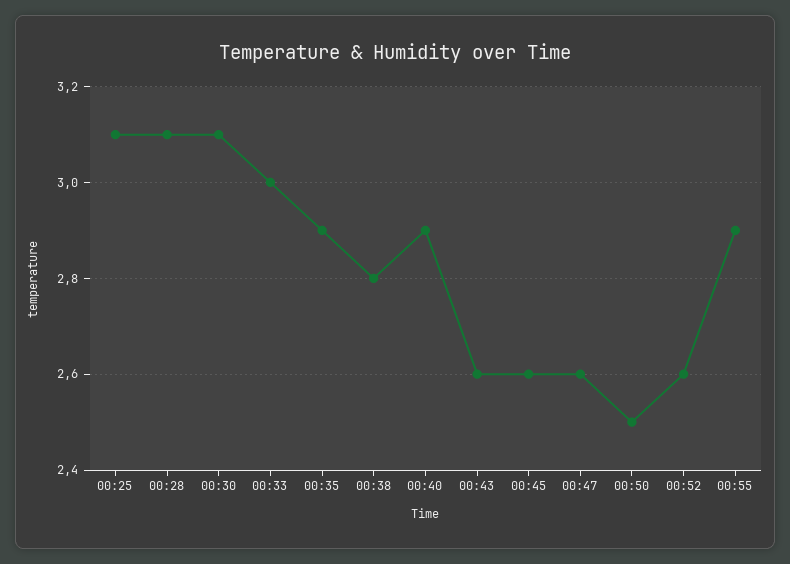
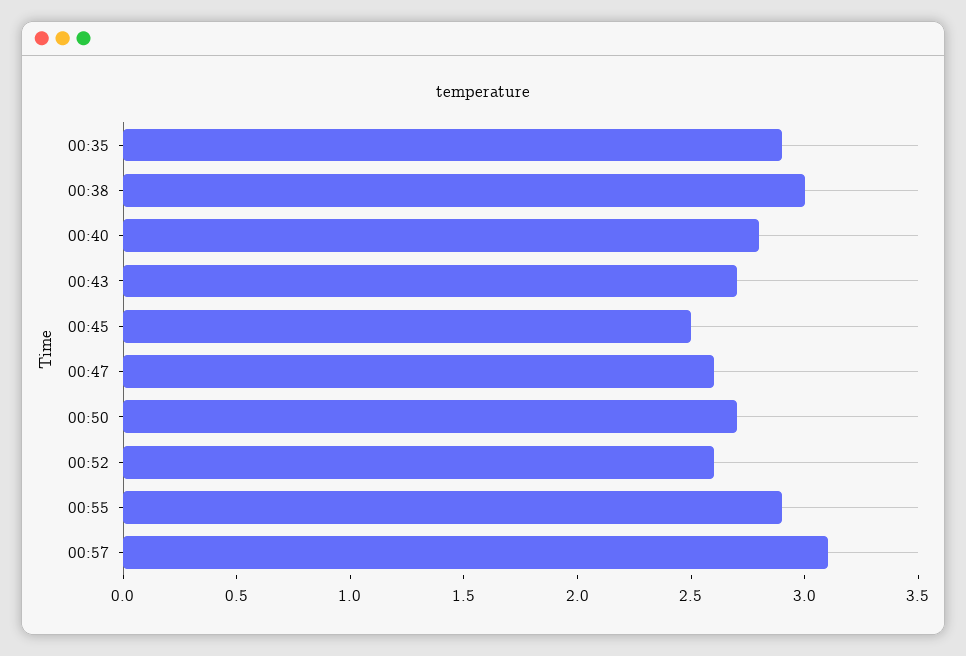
00:25: 3.1 -> none
00:28: 3.1 -> none
00:30: 3.1 -> none
00:33: 3 -> none
00:38: 2.8 -> 3
00:40: 2.9 -> 2.8
00:43: 2.6 -> 2.7
00:45: 2.6 -> 2.5
00:50: 2.5 -> 2.7
00:57: none -> 3.1

